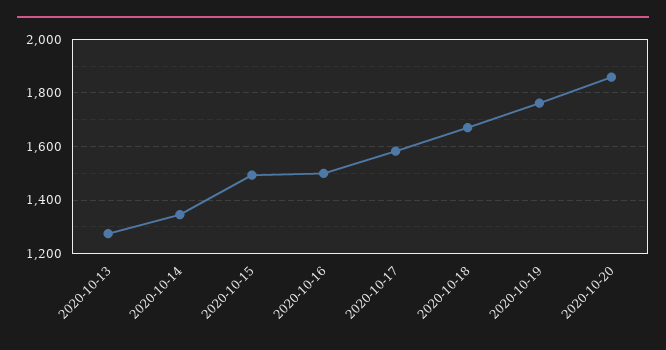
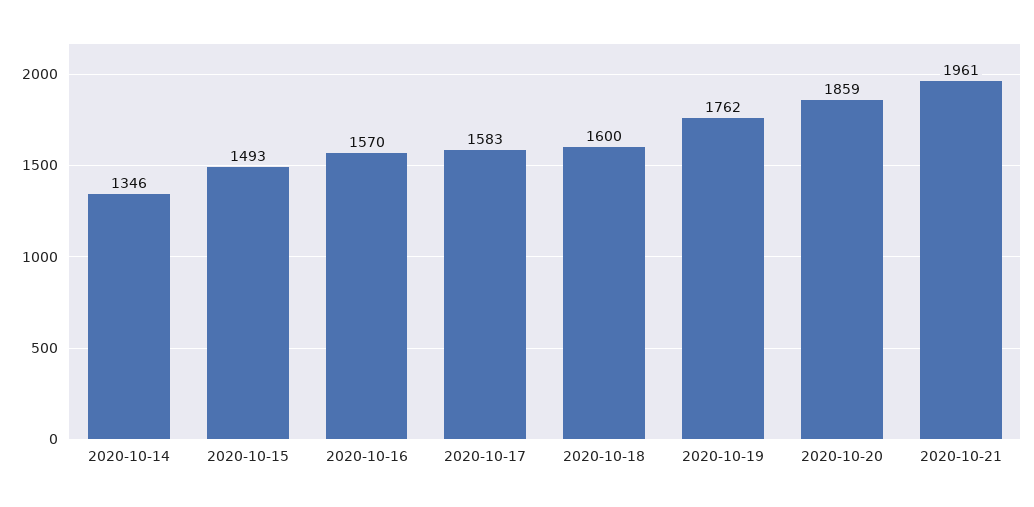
2020-10-13: 1275 -> none
2020-10-16: 1500 -> 1570
2020-10-18: 1675 -> 1600
2020-10-21: none -> 1961

